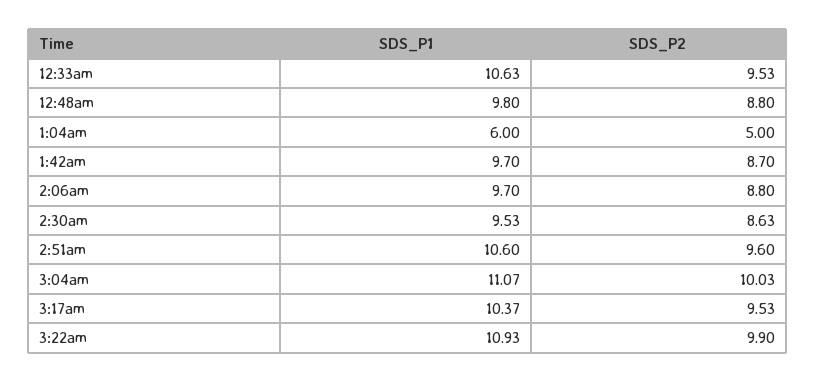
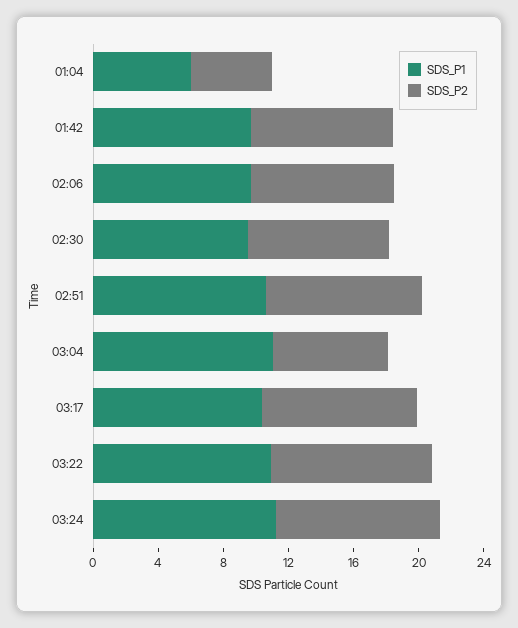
SDS_P1, 12:33am: 10.63 -> none
SDS_P2, 12:33am: 9.53 -> none
SDS_P1, 12:48am: 9.8 -> none
SDS_P2, 12:48am: 8.8 -> none
SDS_P2, 3:04am: 10.03 -> 7
SDS_P1, 03:24: none -> 11
SDS_P2, 03:24: none -> 10

